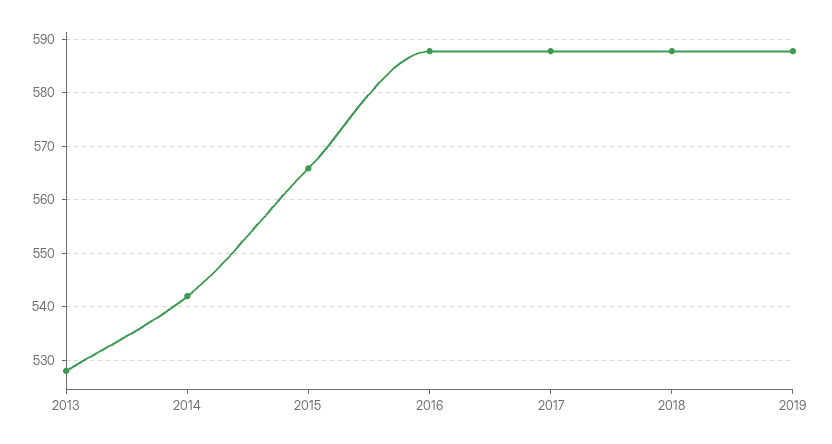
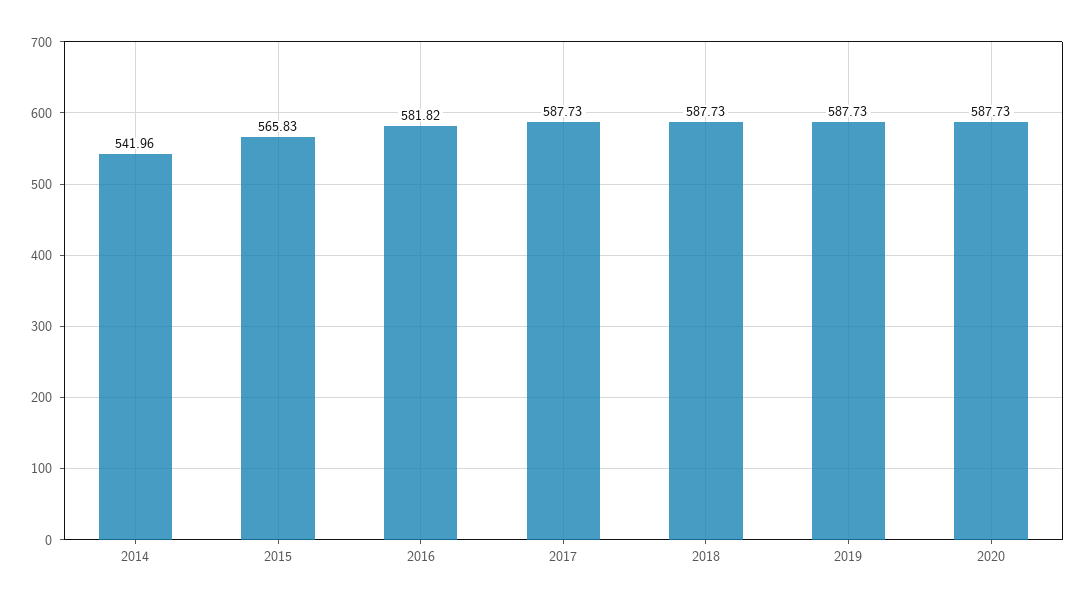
2013: 528 -> none
2016: 588 -> 581.82
2020: none -> 587.73

